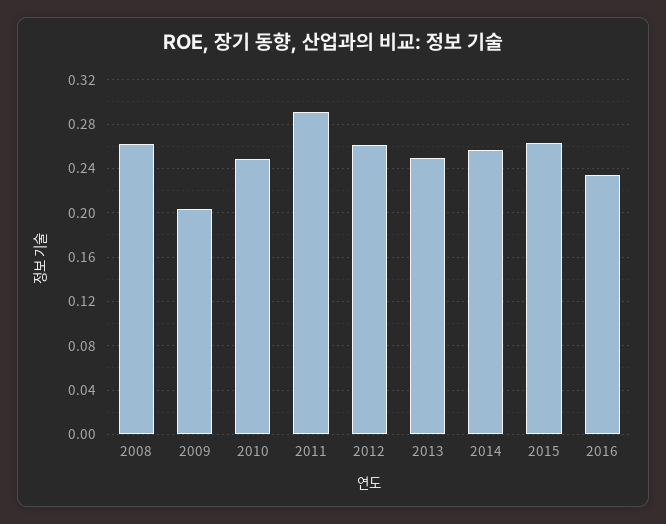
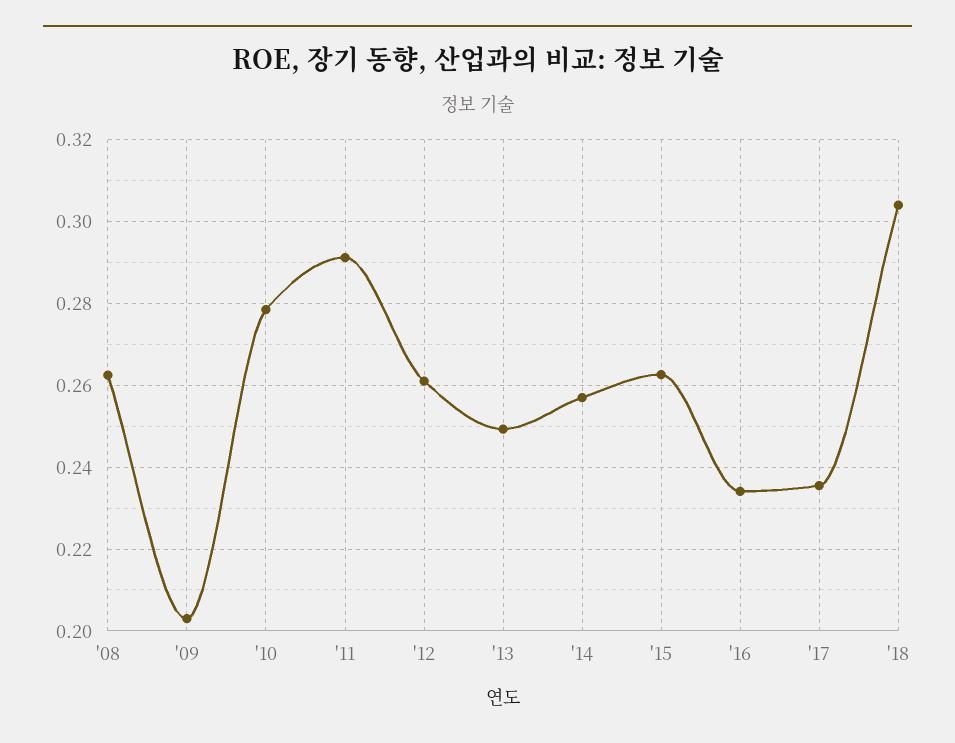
2010: 0.25 -> 0.278
'17: none -> 0.236
'18: none -> 0.304

